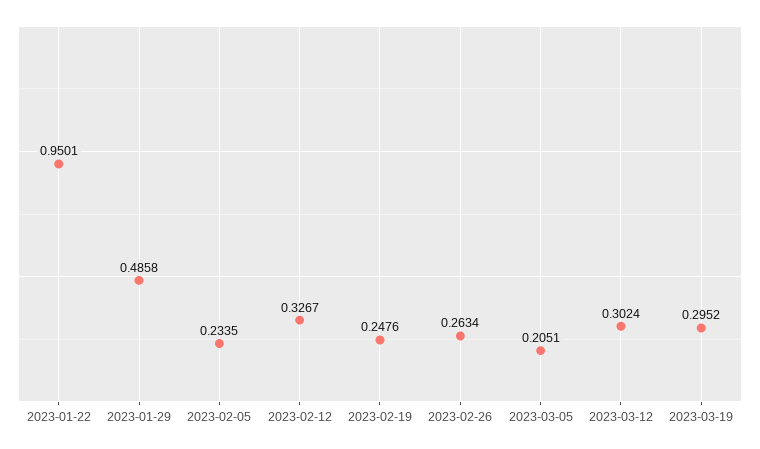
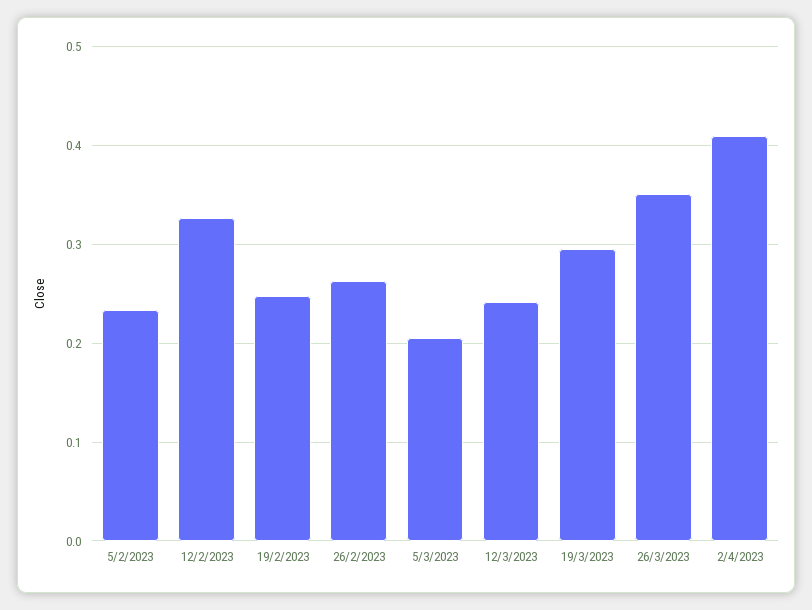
2023-01-22: 0.9501 -> none
2023-01-29: 0.4858 -> none
2023-03-12: 0.3024 -> 0.24
26/3/2023: none -> 0.35
2/4/2023: none -> 0.41

